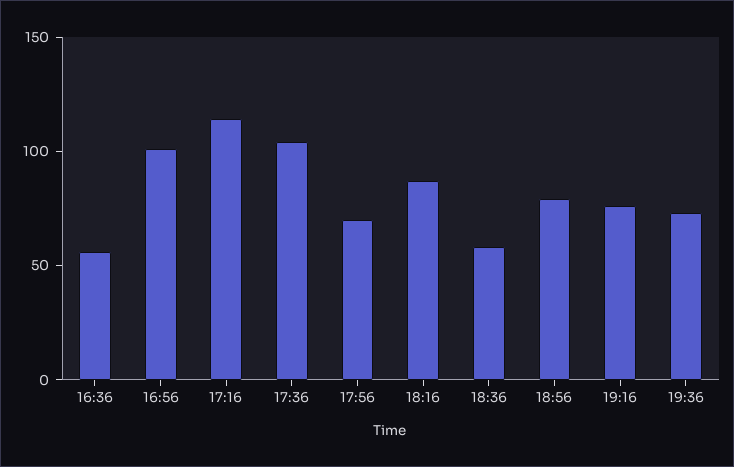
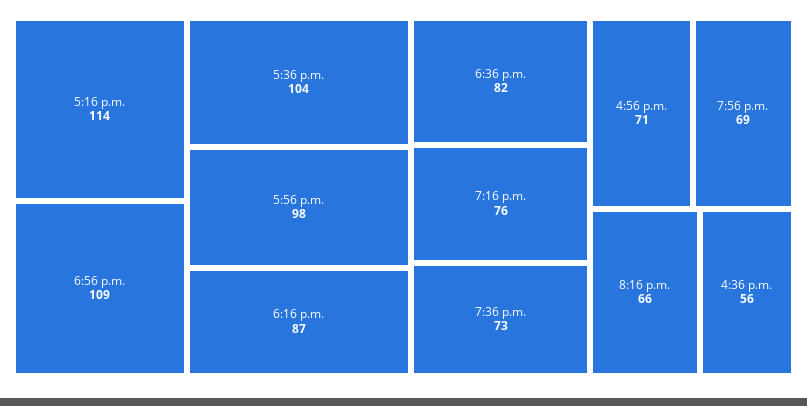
16:56: 100 -> 71
17:56: 70 -> 98
18:36: 60 -> 82
18:56: 80 -> 109
7:56 p.m.: none -> 69
8:16 p.m.: none -> 66

